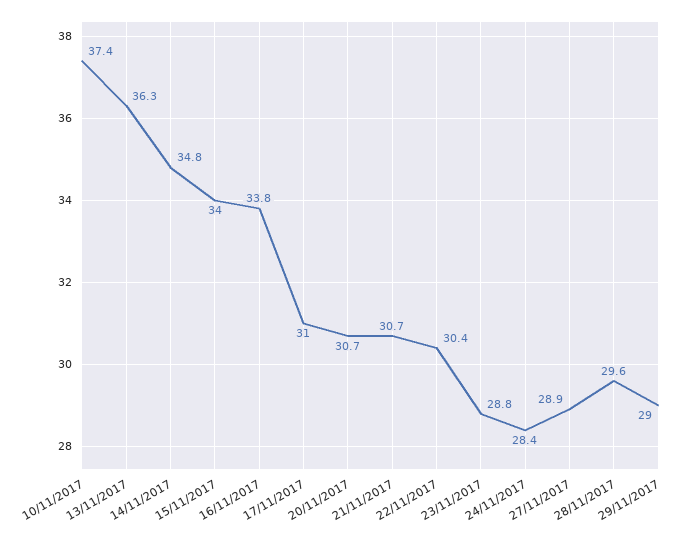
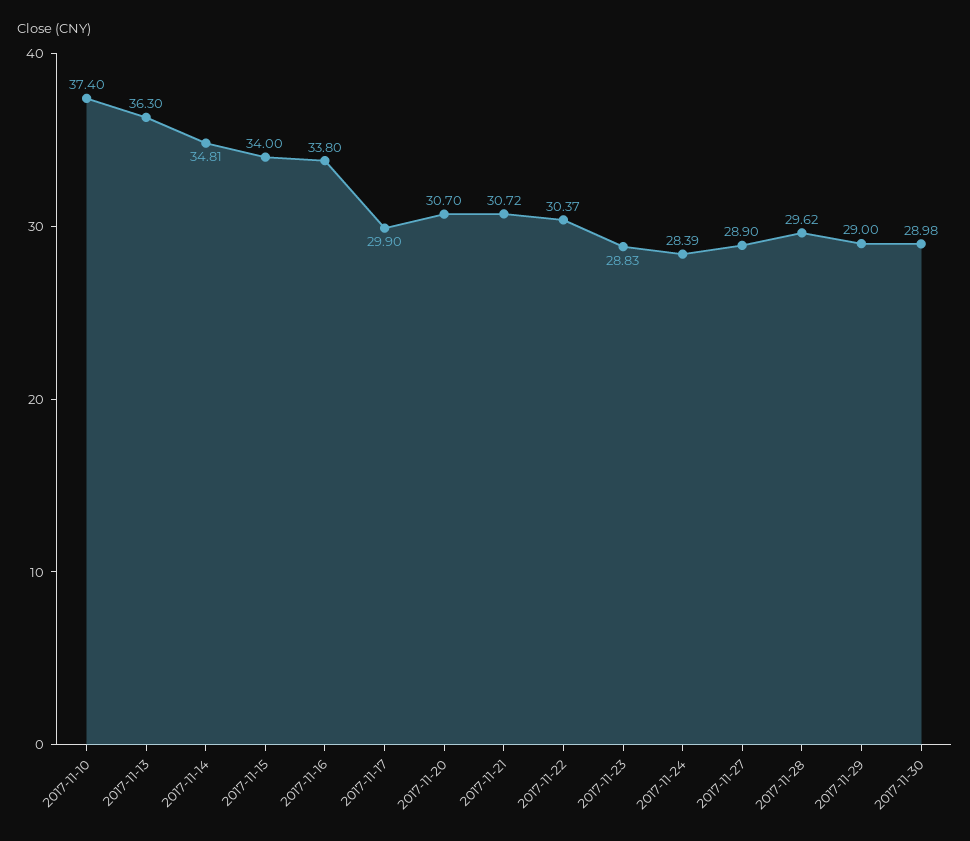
17/11/2017: 31 -> 29.9
2017-11-30: none -> 28.98

